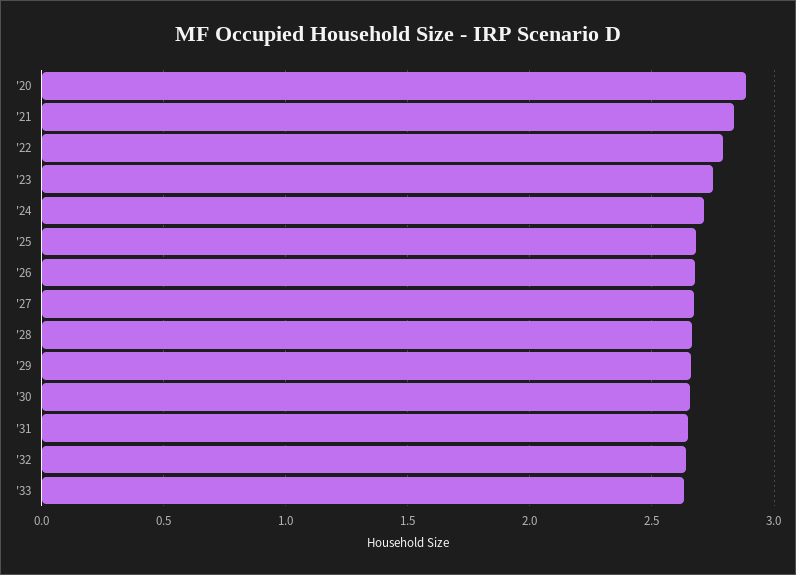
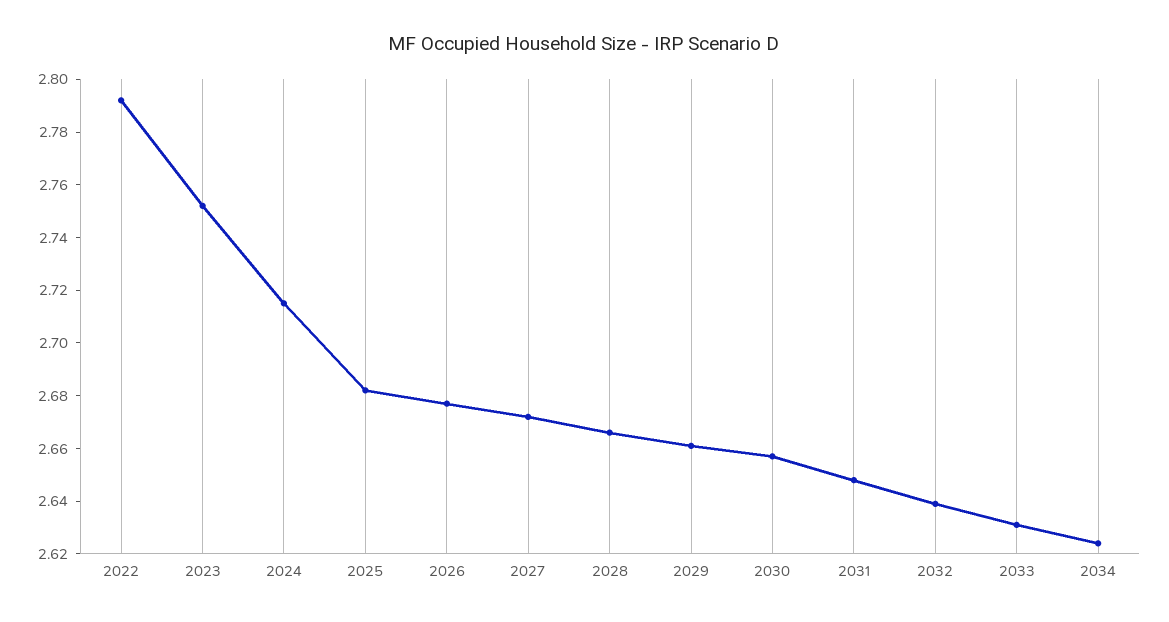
'20: 2.9 -> none
'21: 2.85 -> none
2034: none -> 2.625

